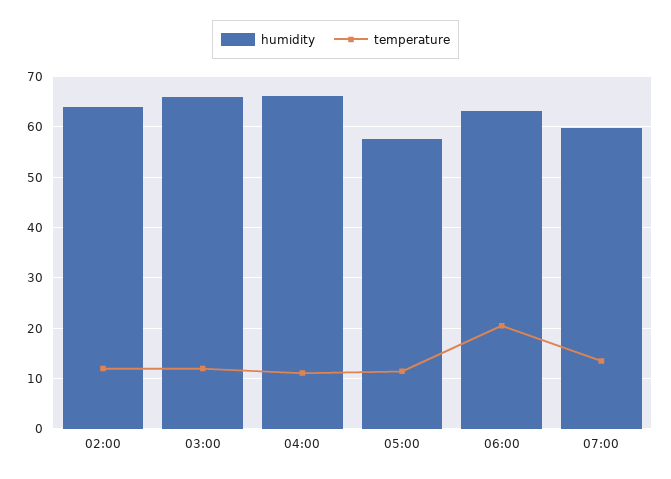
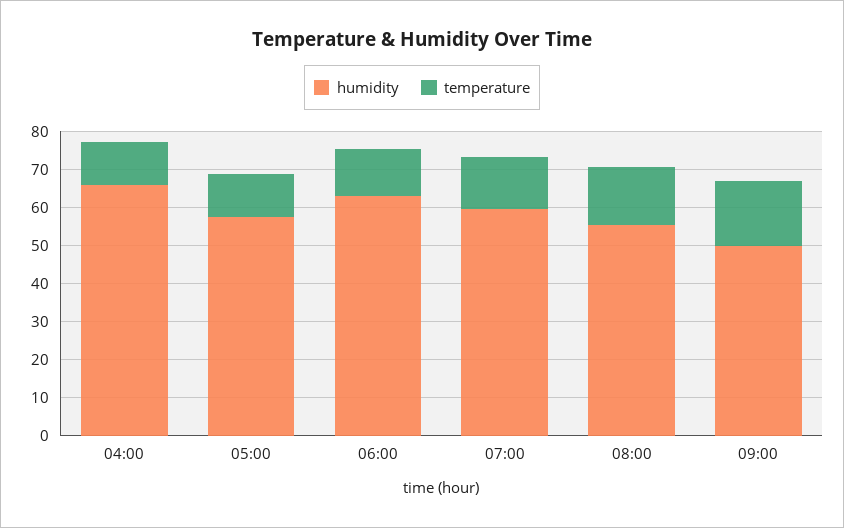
humidity, 02:00: 64 -> none
temperature, 02:00: 12 -> none
humidity, 03:00: 66 -> none
temperature, 03:00: 12 -> none
temperature, 06:00: 20 -> 12.5
humidity, 08:00: none -> 55
temperature, 08:00: none -> 15
humidity, 09:00: none -> 50
temperature, 09:00: none -> 17.5

